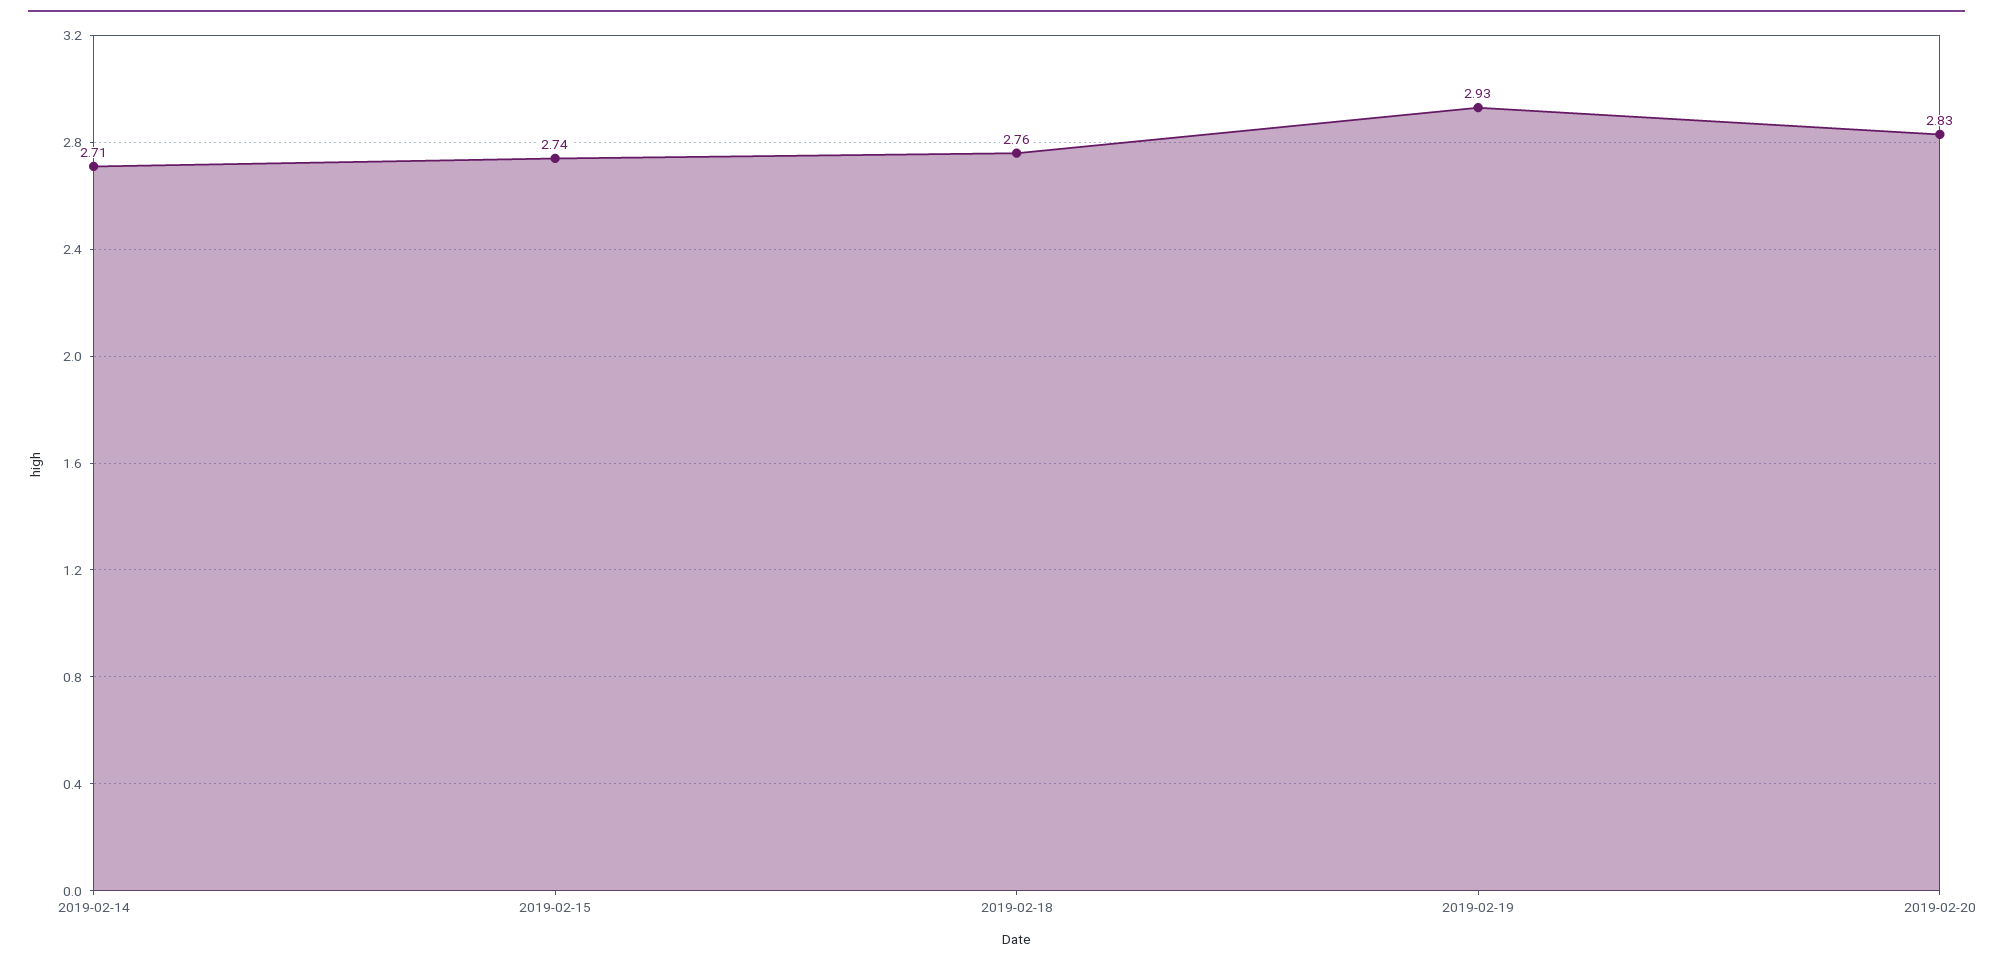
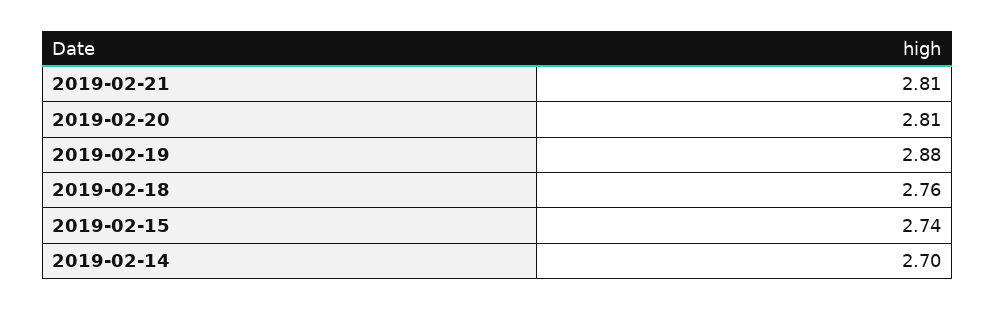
2019-02-14: 2.71 -> 2.7
2019-02-19: 2.93 -> 2.88
2019-02-20: 2.83 -> 2.81
2019-02-21: none -> 2.81

